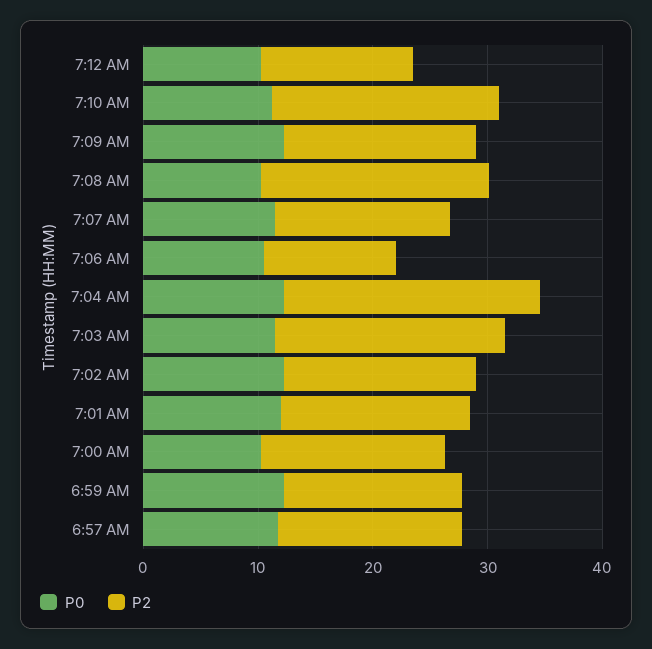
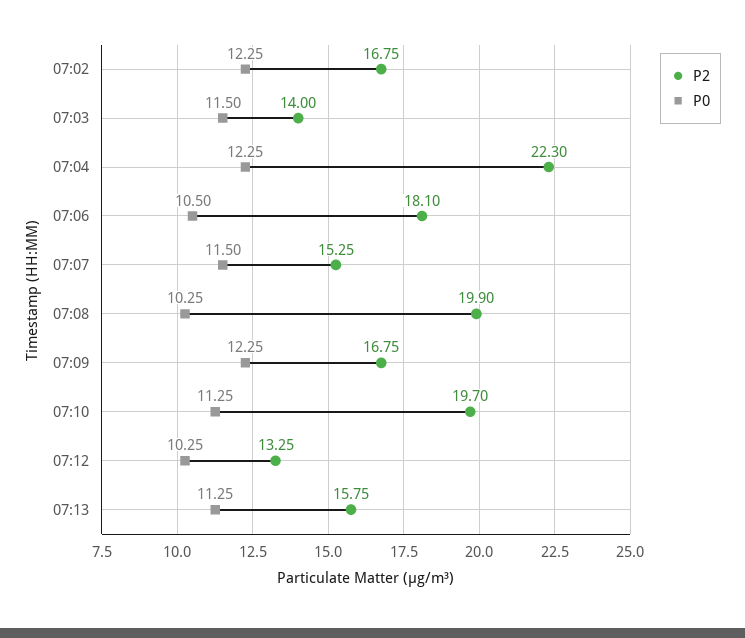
P2, 7:06 AM: 12 -> 18.1
P2, 7:03 AM: 20 -> 14
P0, 7:01 AM: 12 -> none
P2, 7:01 AM: 16 -> none
P0, 7:00 AM: 10 -> none
P2, 7:00 AM: 16 -> none
P0, 6:59 AM: 12 -> none
P2, 6:59 AM: 16 -> none
P0, 6:57 AM: 12 -> none
P2, 6:57 AM: 16 -> none
P2, 07:13: none -> 15.75
P0, 07:13: none -> 11.25

